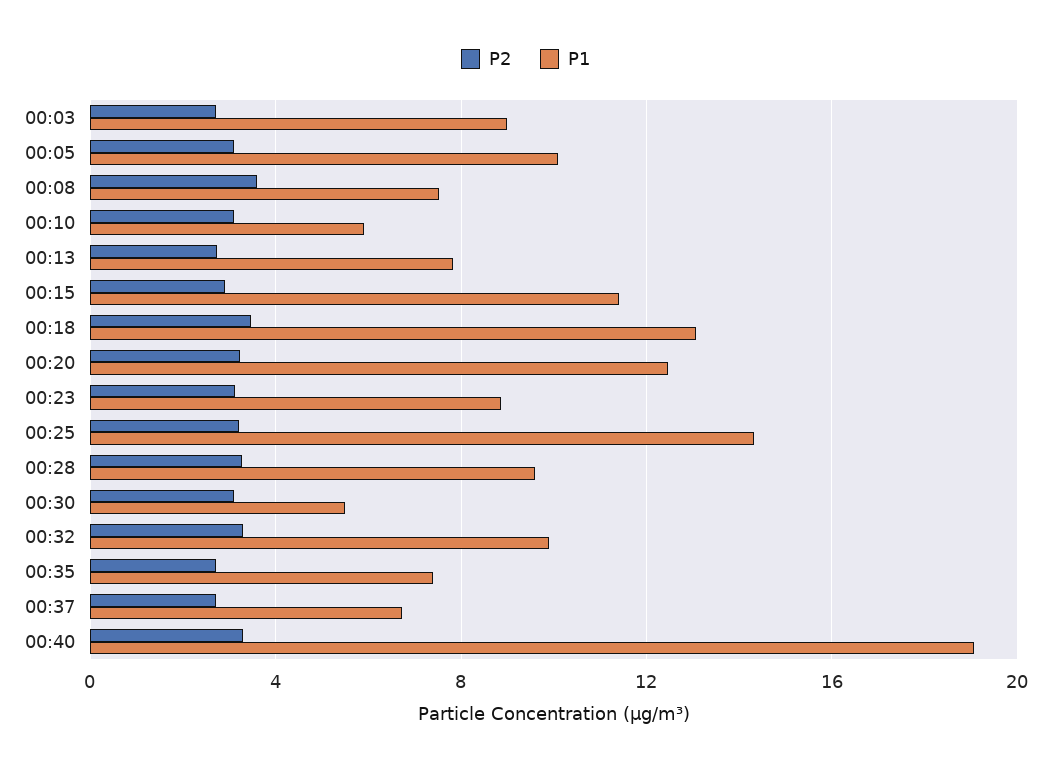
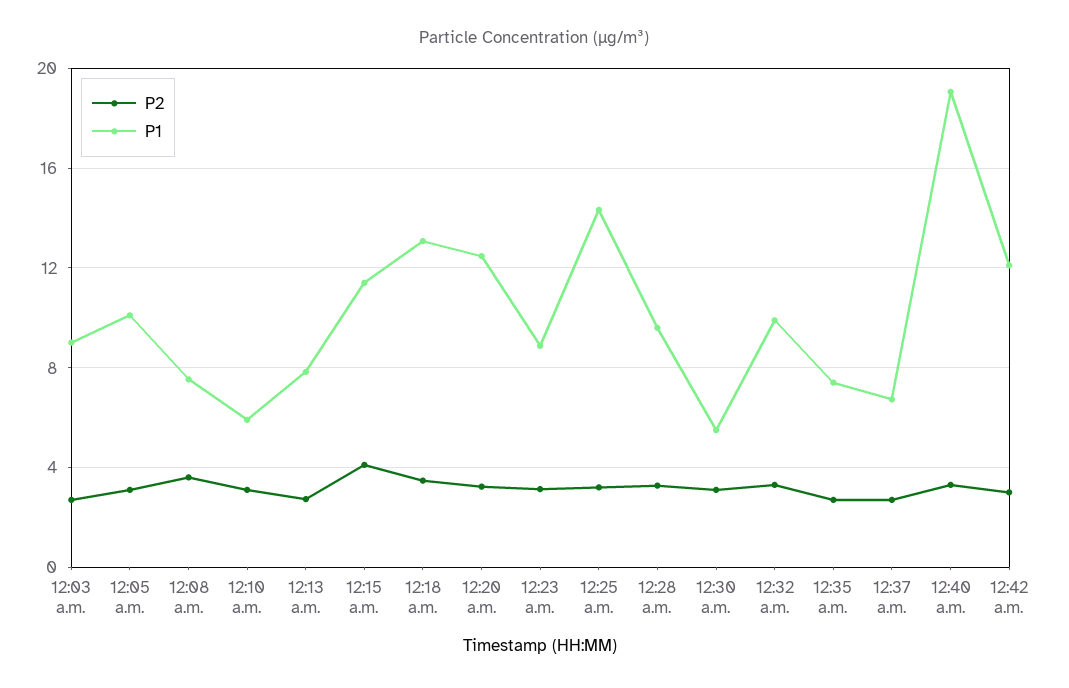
P2, 00:15: 3 -> 4
P2, 12:42 a.m.: none -> 3
P1, 12:42 a.m.: none -> 12

